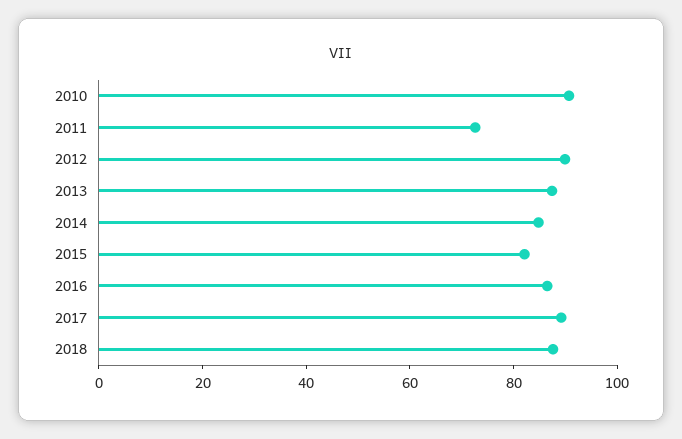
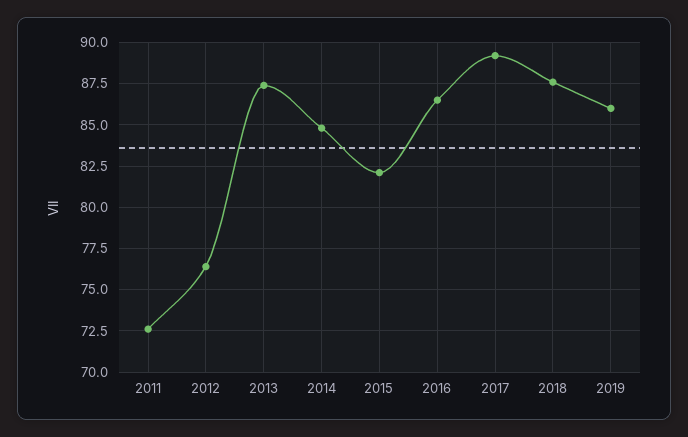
2010: 90 -> none
2012: 90 -> 76.5
2019: none -> 86

